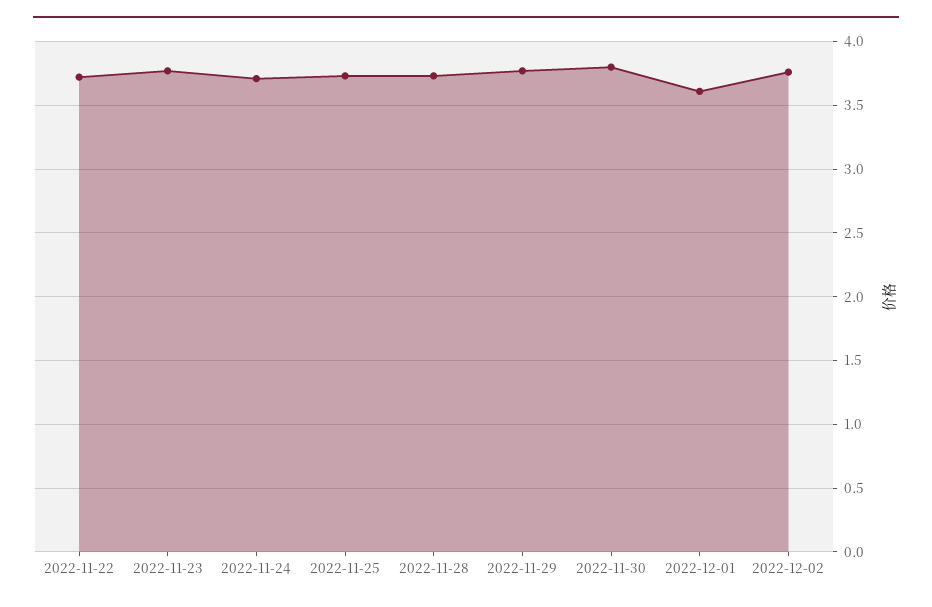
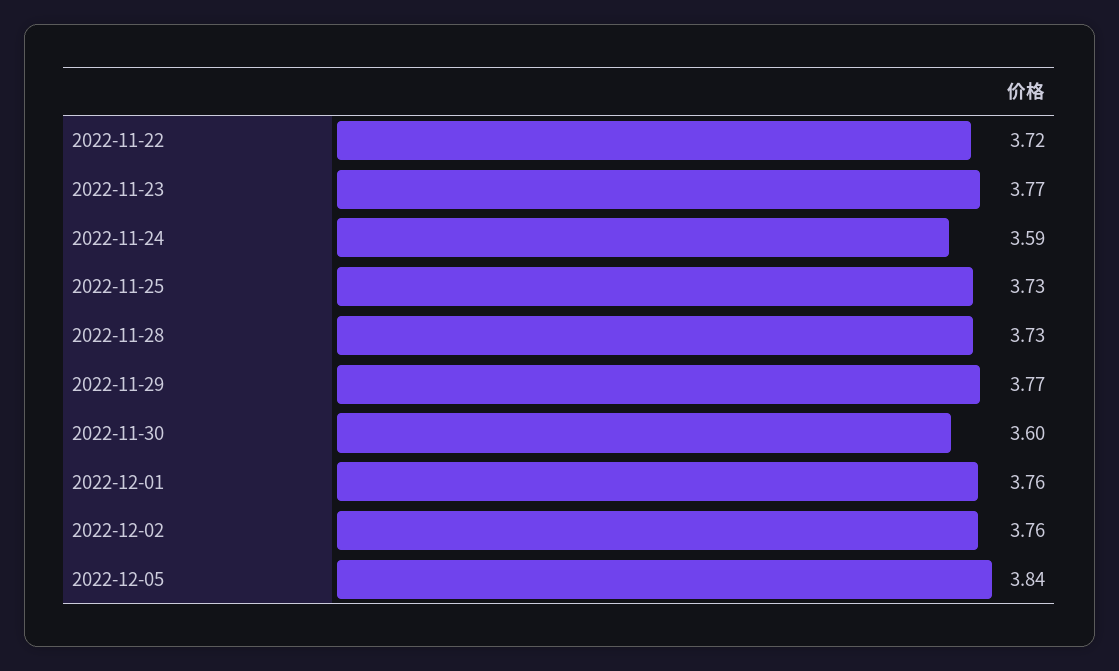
2022-11-24: 3.7 -> 3.59
2022-11-30: 3.8 -> 3.6
2022-12-01: 3.6 -> 3.76
2022-12-05: none -> 3.84

